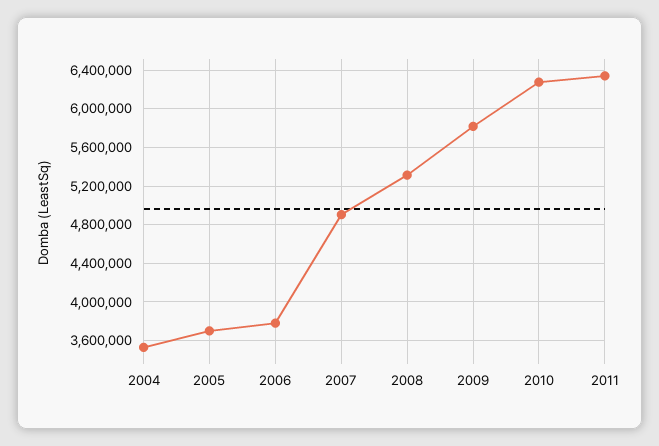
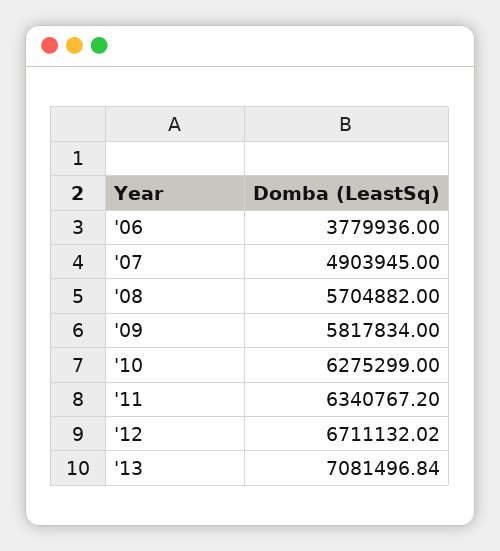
2004: 3500000 -> none
2005: 3700000 -> none
2008: 5300000 -> 5704882
'12: none -> 6711132.02
'13: none -> 7081496.84

